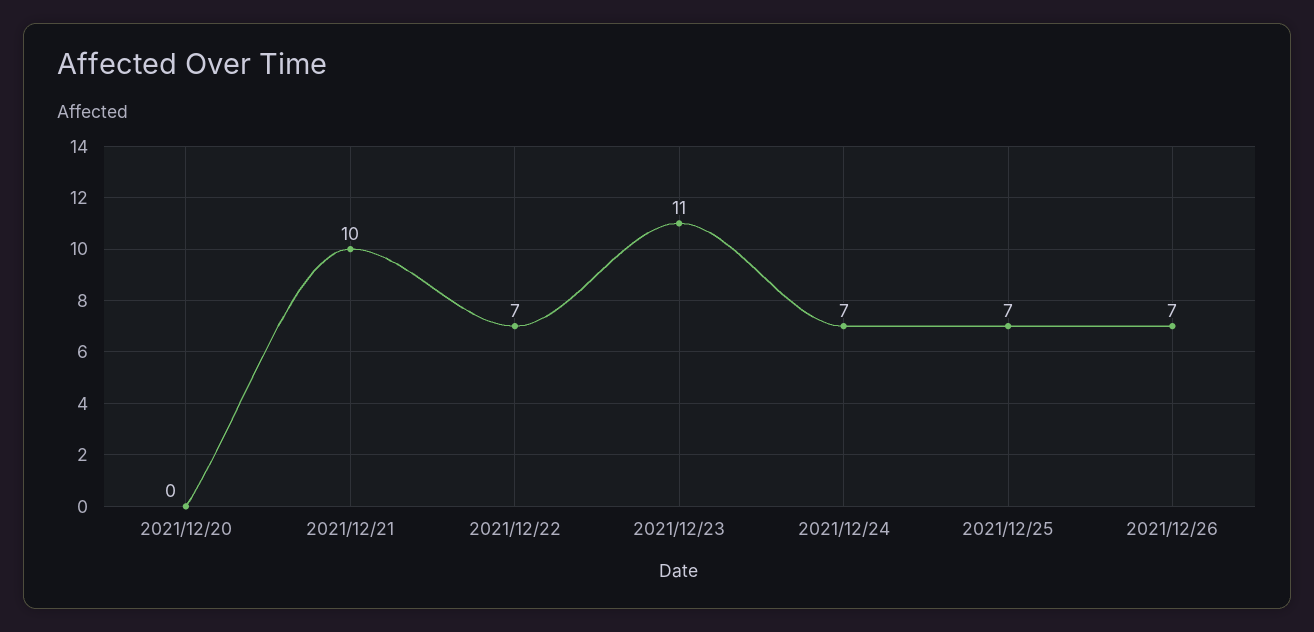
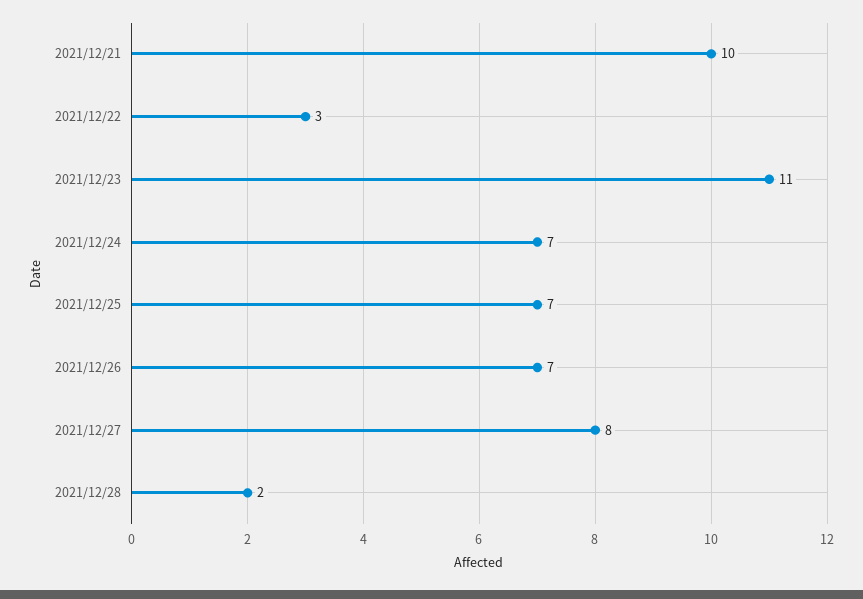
2021/12/20: 0 -> none
2021/12/22: 7 -> 3
2021/12/27: none -> 8
2021/12/28: none -> 2

